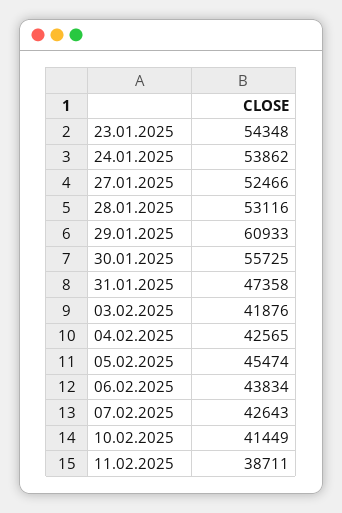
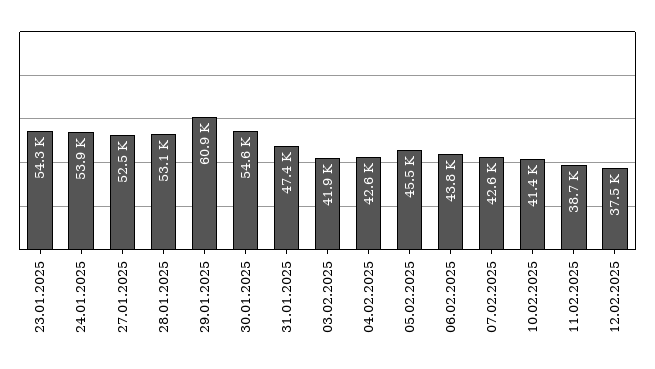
30.01.2025: 55725 -> 54600
12.02.2025: none -> 37500

